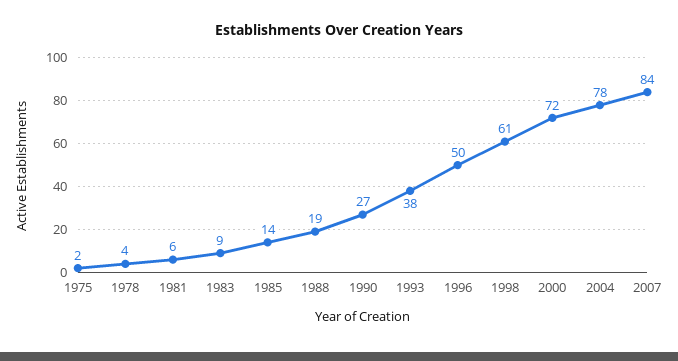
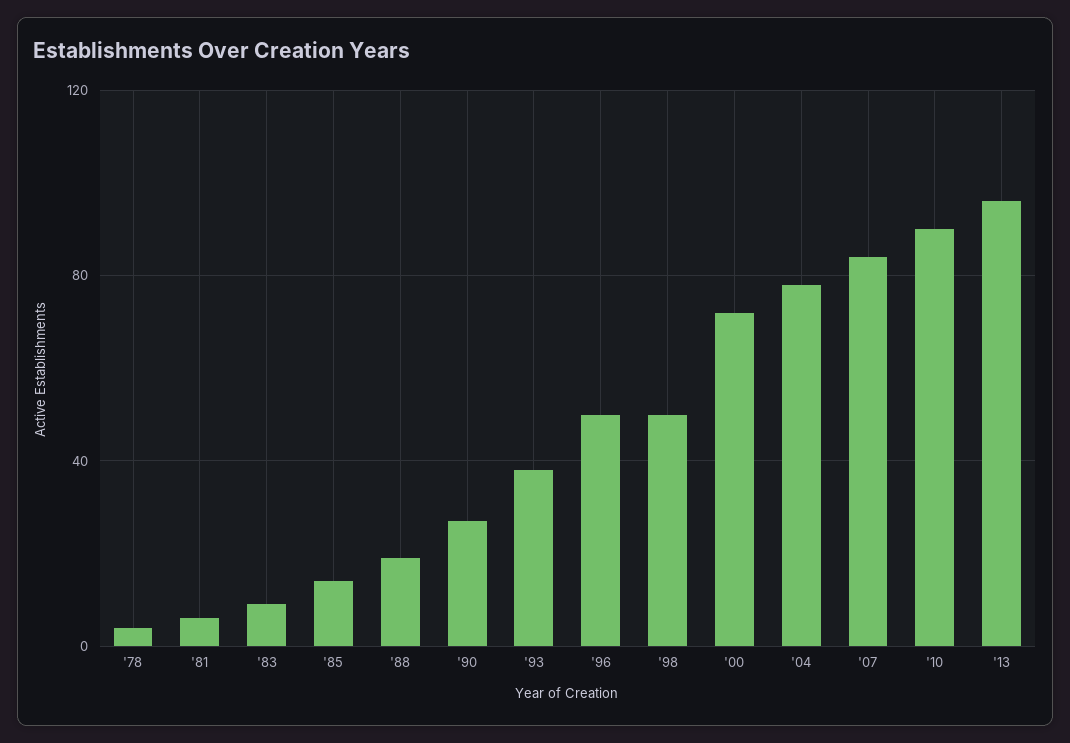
1975: 2 -> none
1998: 61 -> 50
'10: none -> 90
'13: none -> 95

